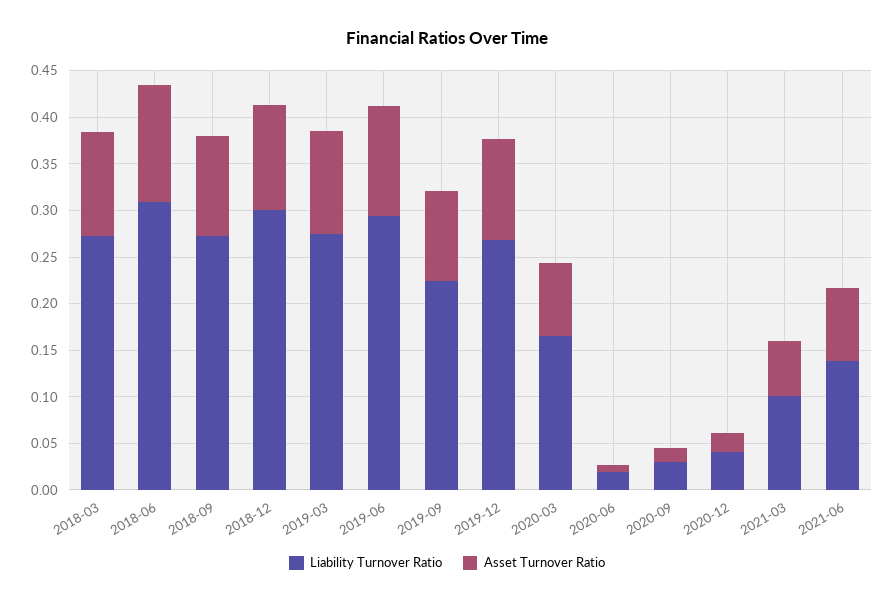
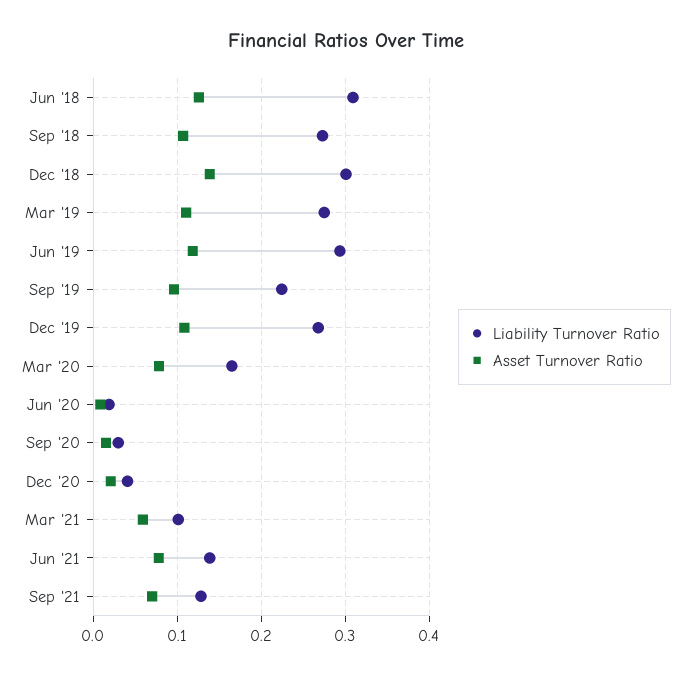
Liability Turnover Ratio, 2018-03: 0.27 -> none
Asset Turnover Ratio, 2018-03: 0.11 -> none
Asset Turnover Ratio, 2018-12: 0.11 -> 0.14
Liability Turnover Ratio, Sep '21: none -> 0.13
Asset Turnover Ratio, Sep '21: none -> 0.07

